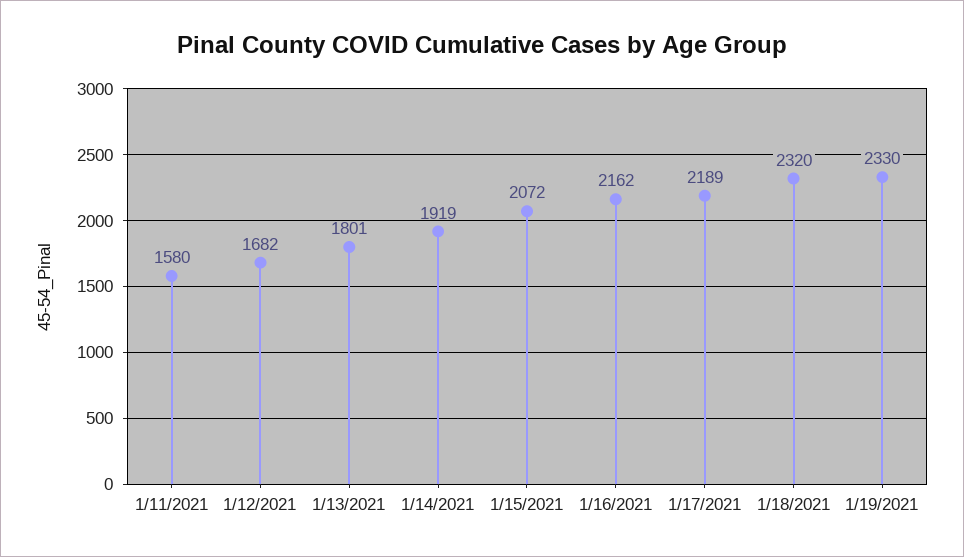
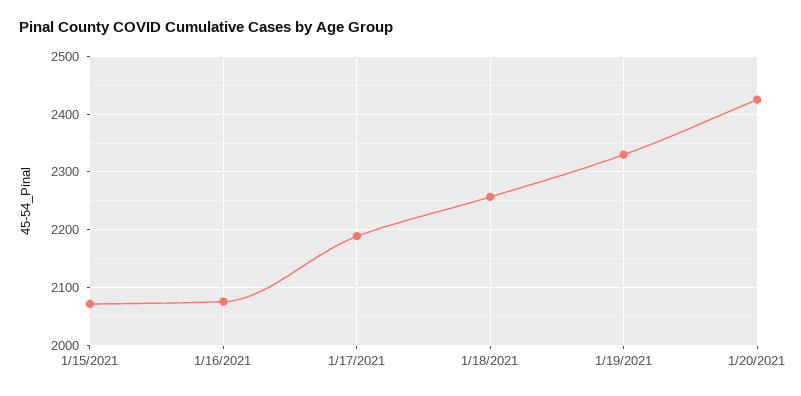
1/11/2021: 1580 -> none
1/12/2021: 1682 -> none
1/13/2021: 1801 -> none
1/14/2021: 1919 -> none
1/16/2021: 2162 -> 2080
1/18/2021: 2320 -> 2260
1/20/2021: none -> 2420

